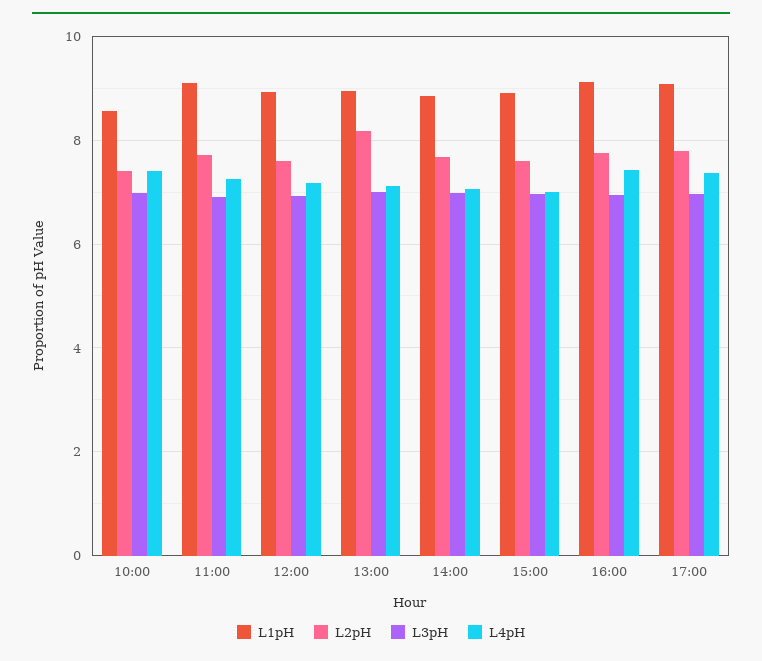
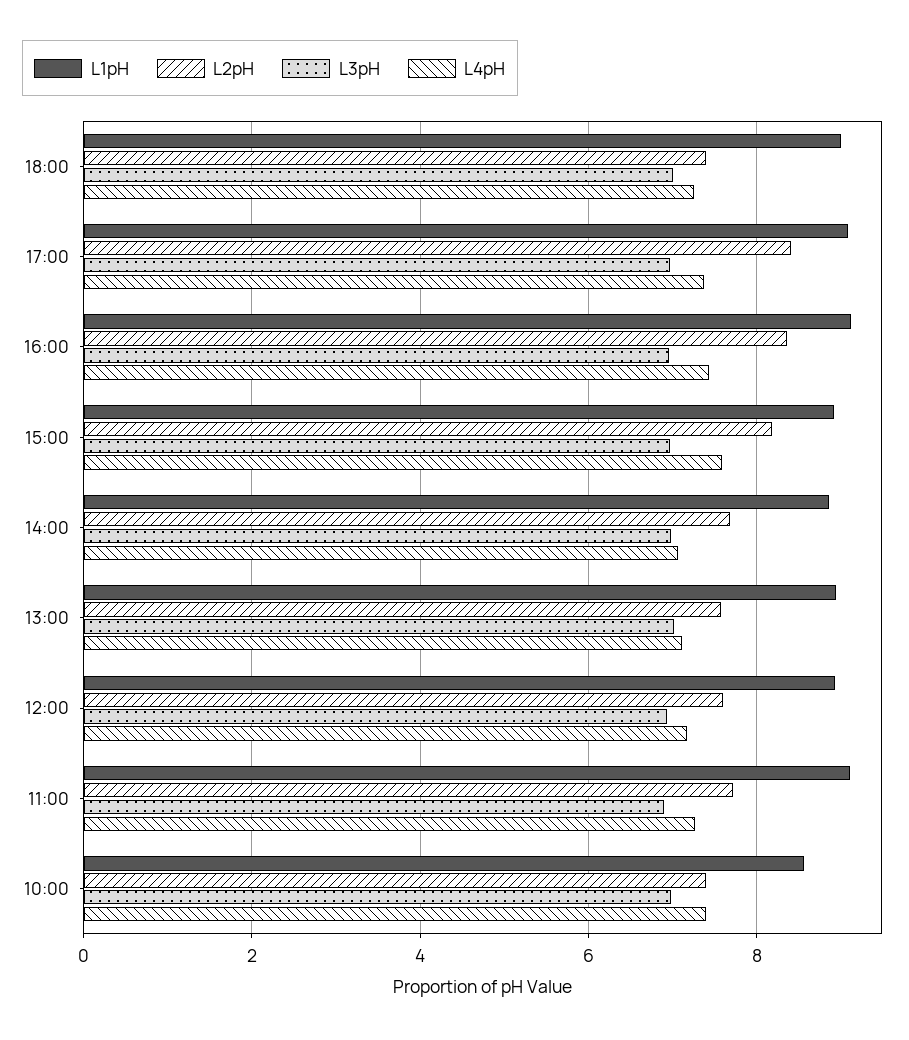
L2pH, 13:00: 8.2 -> 7.6
L2pH, 15:00: 7.6 -> 8.2
L4pH, 15:00: 7 -> 7.6
L2pH, 16:00: 7.8 -> 8.4
L2pH, 17:00: 7.8 -> 8.4
L1pH, 18:00: none -> 9
L2pH, 18:00: none -> 7.4
L3pH, 18:00: none -> 7
L4pH, 18:00: none -> 7.2

